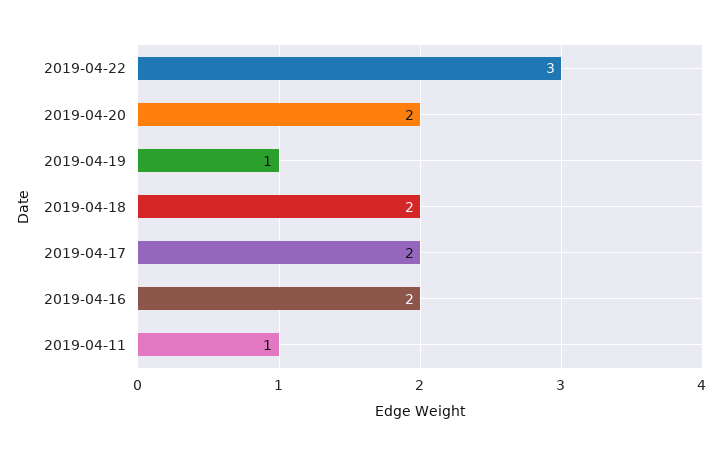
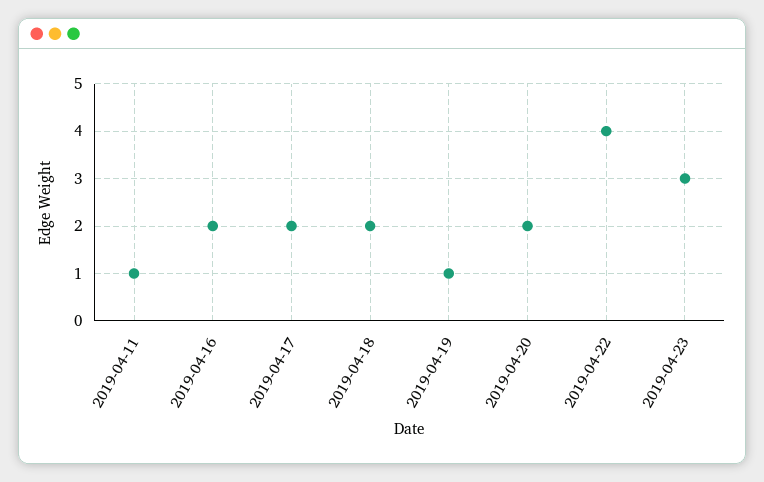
2019-04-22: 3 -> 4
2019-04-23: none -> 3

